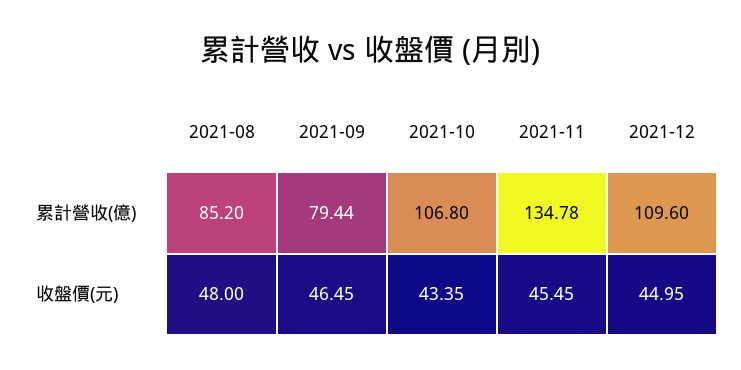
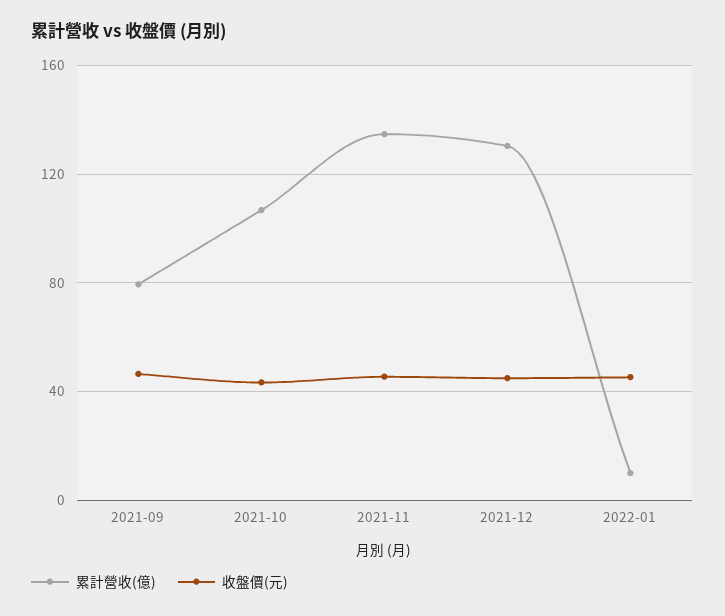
累計營收(億), 2021-08: 85.2 -> none
累計營收(億), 2021-12: 109.6 -> 130
收盤價(元), 2021-08: 48 -> none
累計營收(億), 2022-01: none -> 10
收盤價(元), 2022-01: none -> 45

